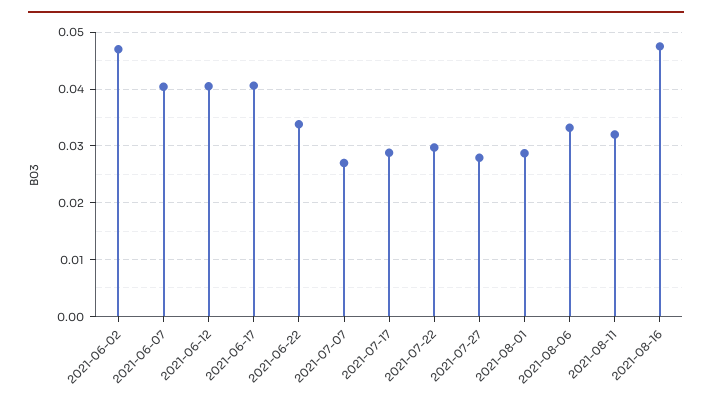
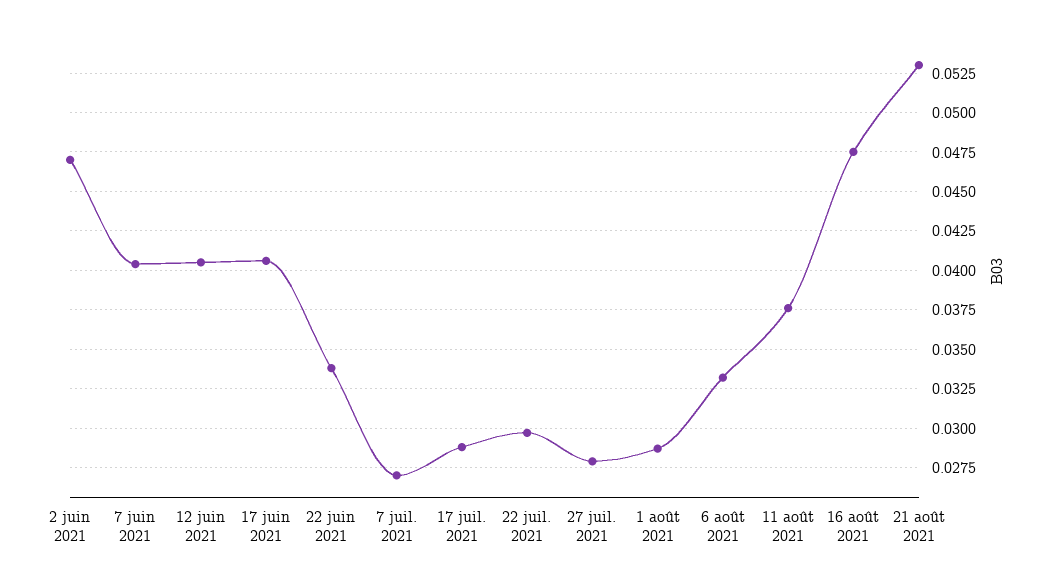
2021-08-11: 0.032 -> 0.0375
21 août 2021: none -> 0.053

